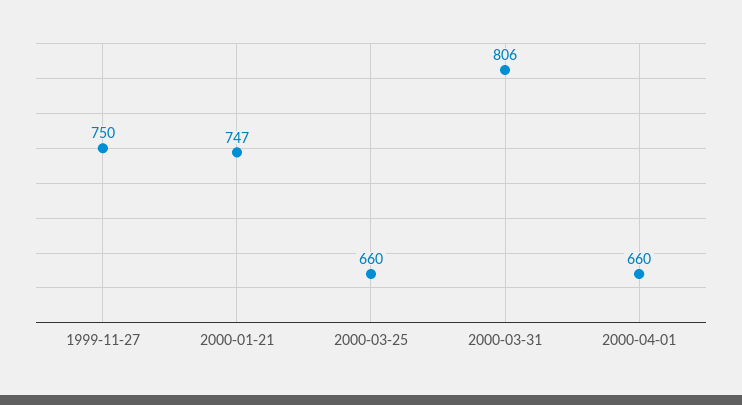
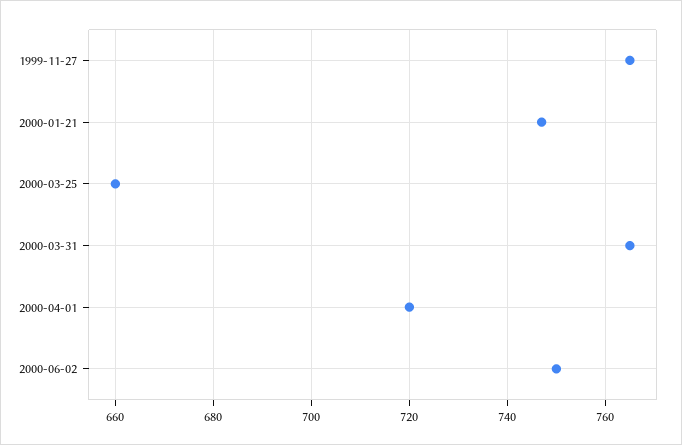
1999-11-27: 750 -> 765
2000-03-31: 806 -> 765
2000-04-01: 660 -> 720
2000-06-02: none -> 750

